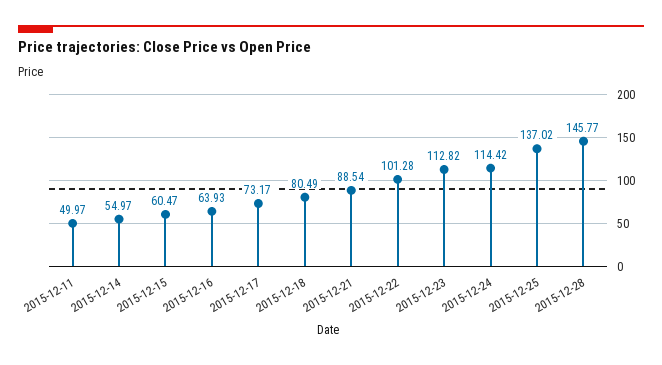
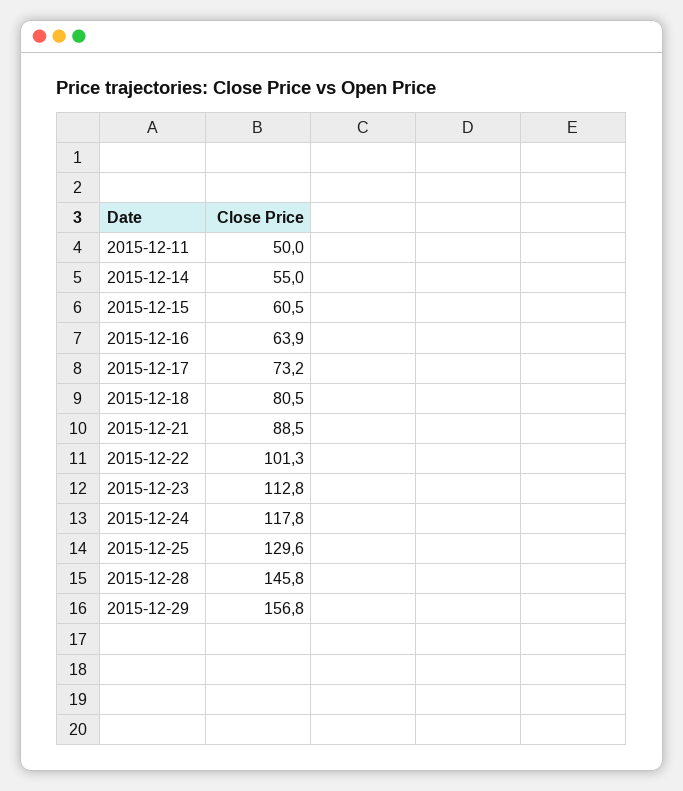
2015-12-24: 114.42 -> 117.8
2015-12-25: 137.02 -> 129.6
2015-12-29: none -> 156.8

